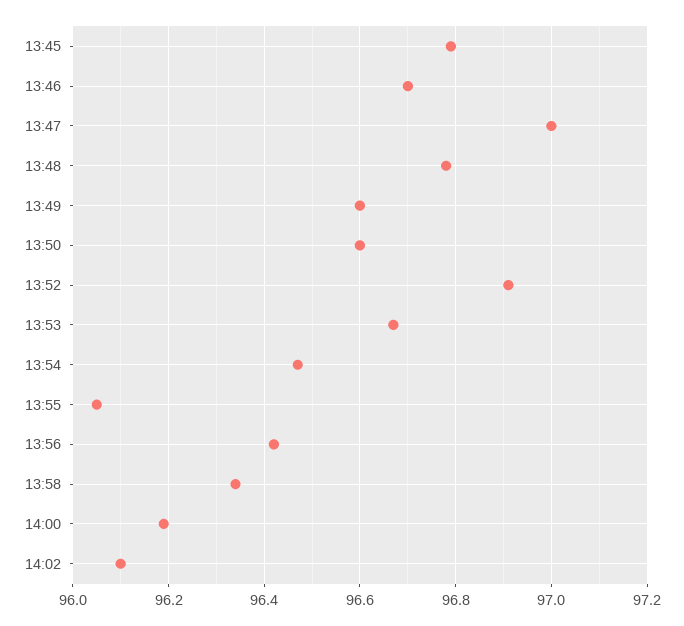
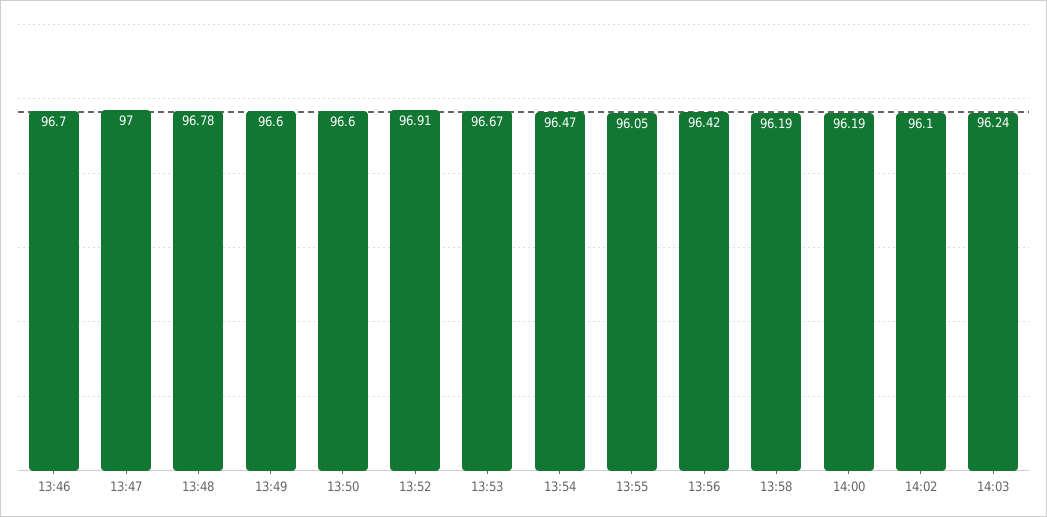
13:45: 96.8 -> none
13:58: 96.35 -> 96.19
14:03: none -> 96.24

